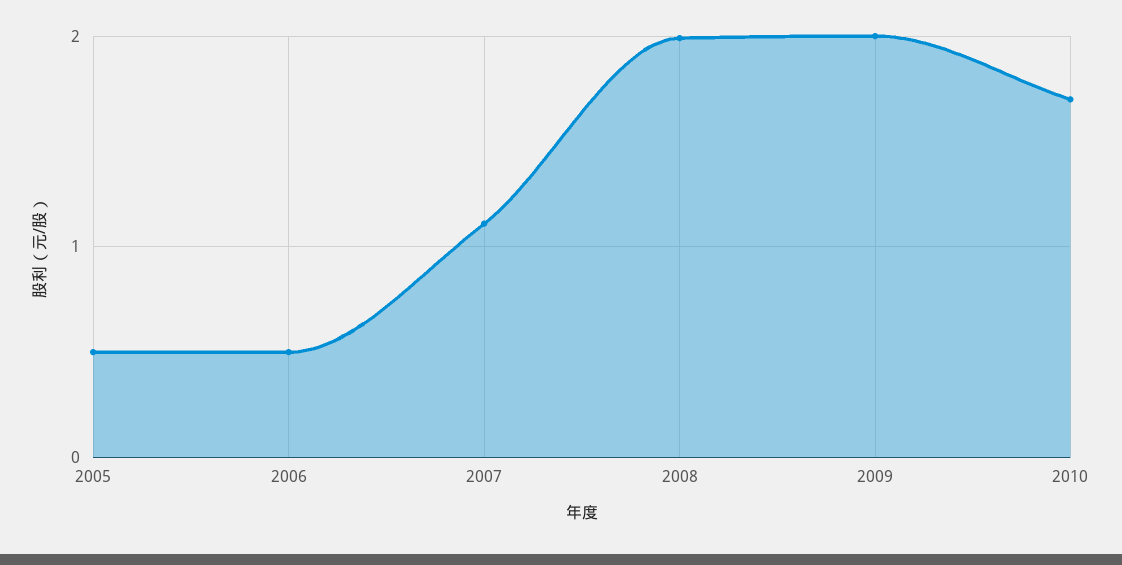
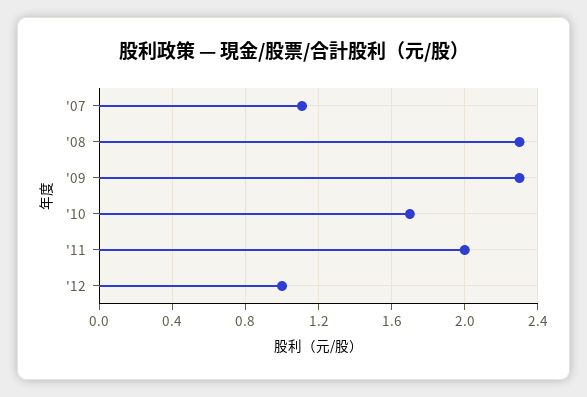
2005: 0.5 -> none
2006: 0.5 -> none
2008: 2 -> 2.3
2009: 2 -> 2.3
'11: none -> 2
'12: none -> 1

